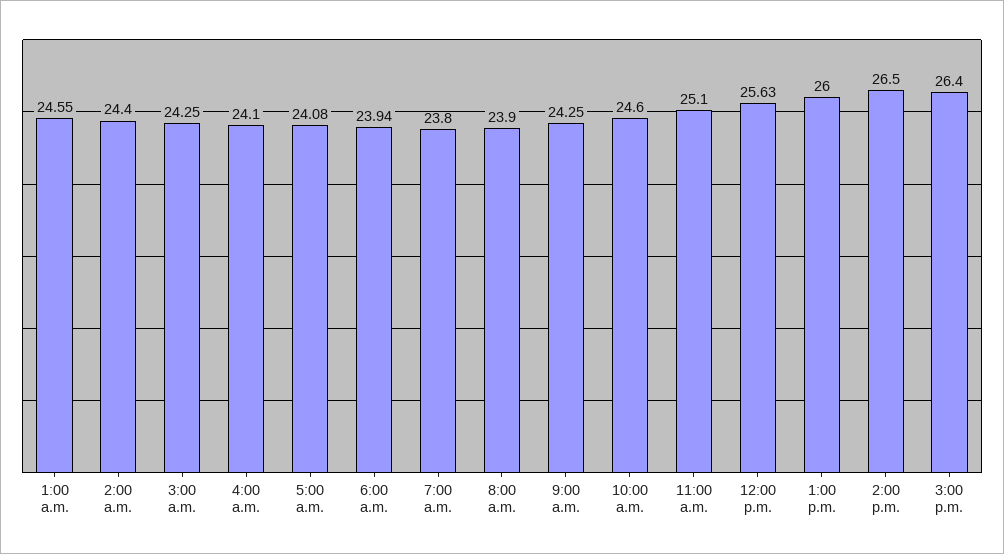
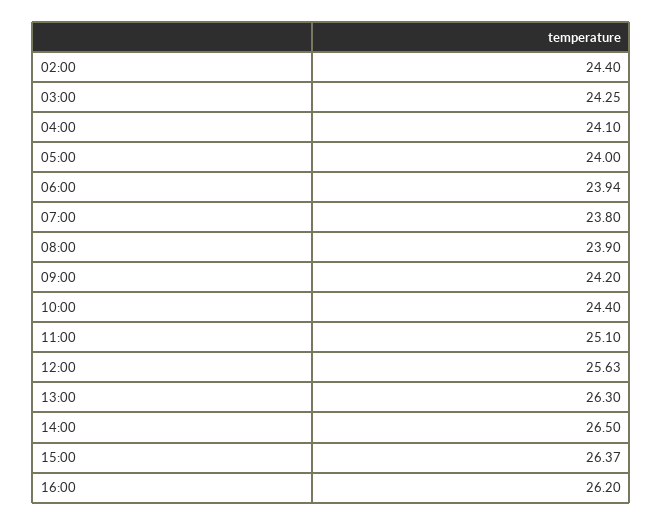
1:00 a.m.: 24.55 -> none
5:00 a.m.: 24.08 -> 24
9:00 a.m.: 24.25 -> 24.2
10:00 a.m.: 24.6 -> 24.4
1:00 p.m.: 26 -> 26.3
3:00 p.m.: 26.4 -> 26.37
16:00: none -> 26.2

